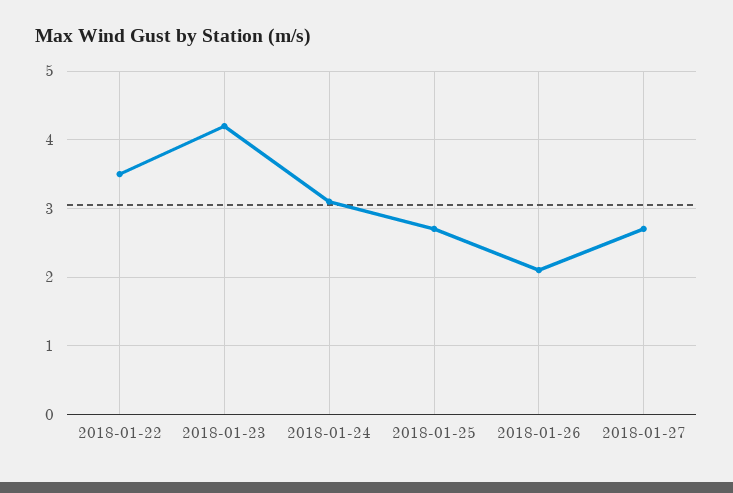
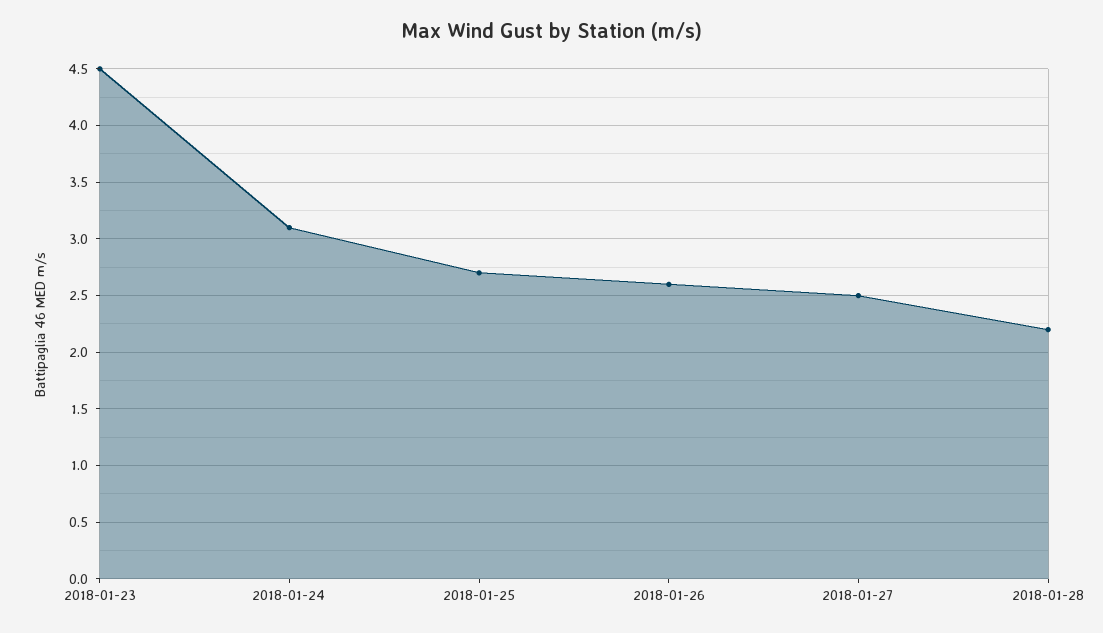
2018-01-22: 3.5 -> none
2018-01-23: 4.2 -> 4.5
2018-01-26: 2.1 -> 2.6
2018-01-27: 2.7 -> 2.5
2018-01-28: none -> 2.2

